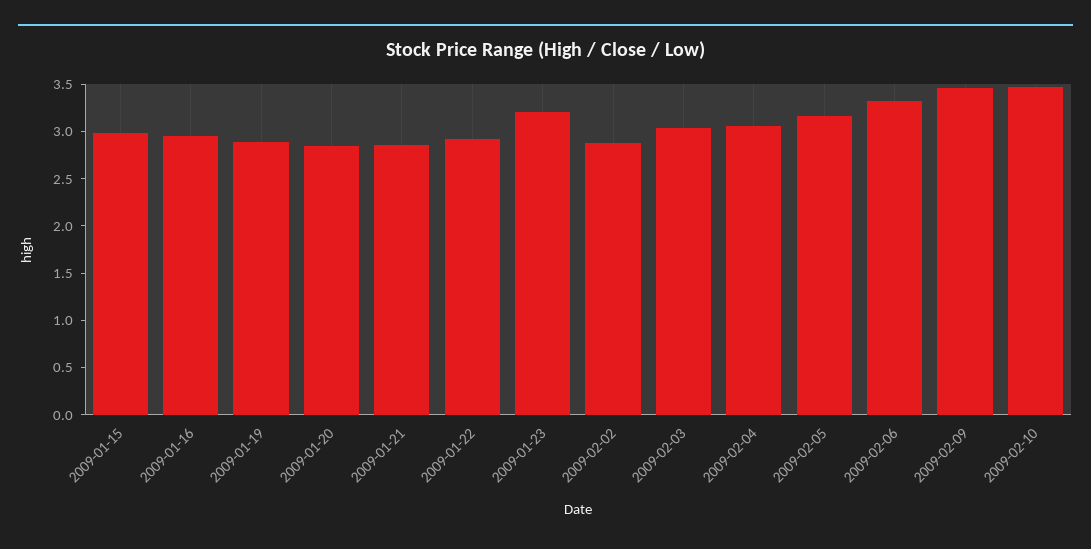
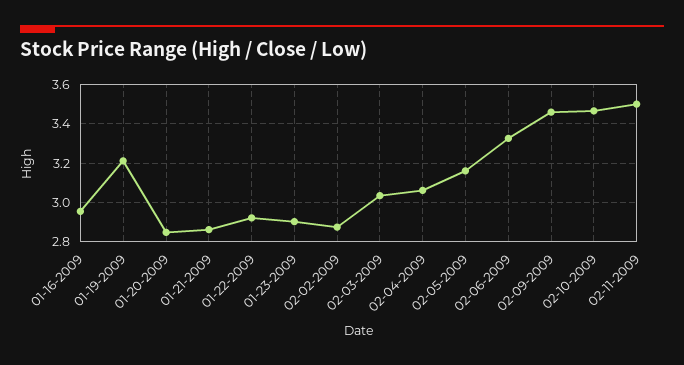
2009-01-15: 3 -> none
2009-01-19: 2.9 -> 3.2
2009-01-23: 3.2 -> 2.9
02-11-2009: none -> 3.5

